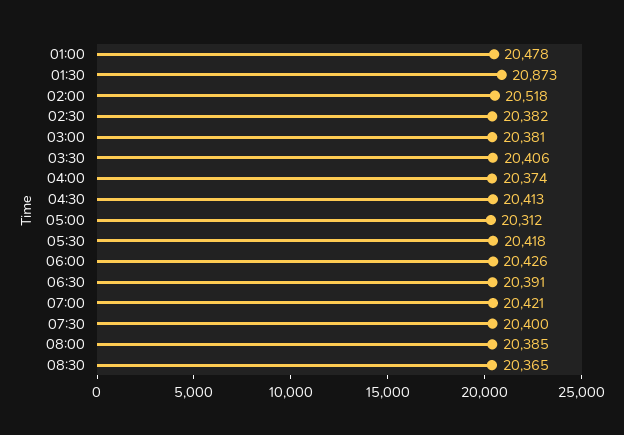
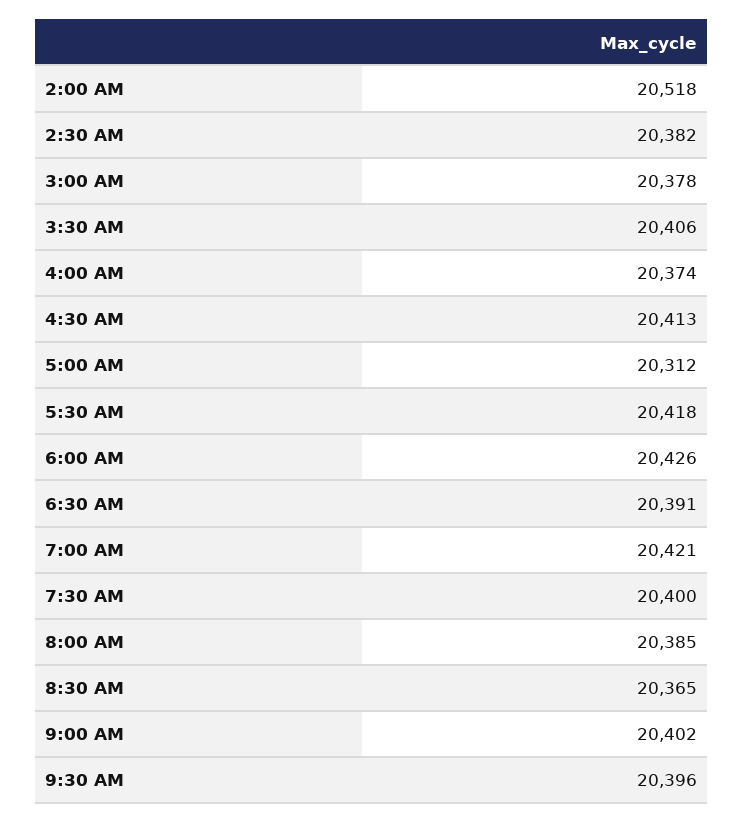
01:00: 20478 -> none
01:30: 20873 -> none
03:00: 20381 -> 20378
9:00 AM: none -> 20402
9:30 AM: none -> 20396

